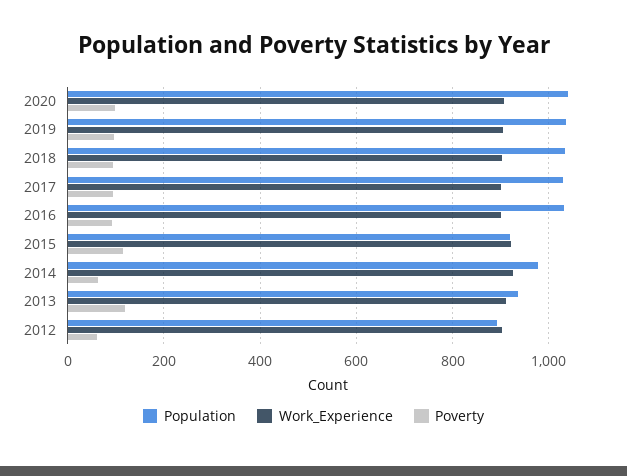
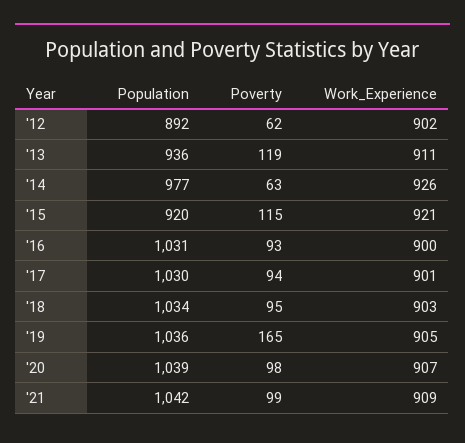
Poverty, 2019: 100 -> 165
Population, '21: none -> 1042
Poverty, '21: none -> 99
Work_Experience, '21: none -> 909

